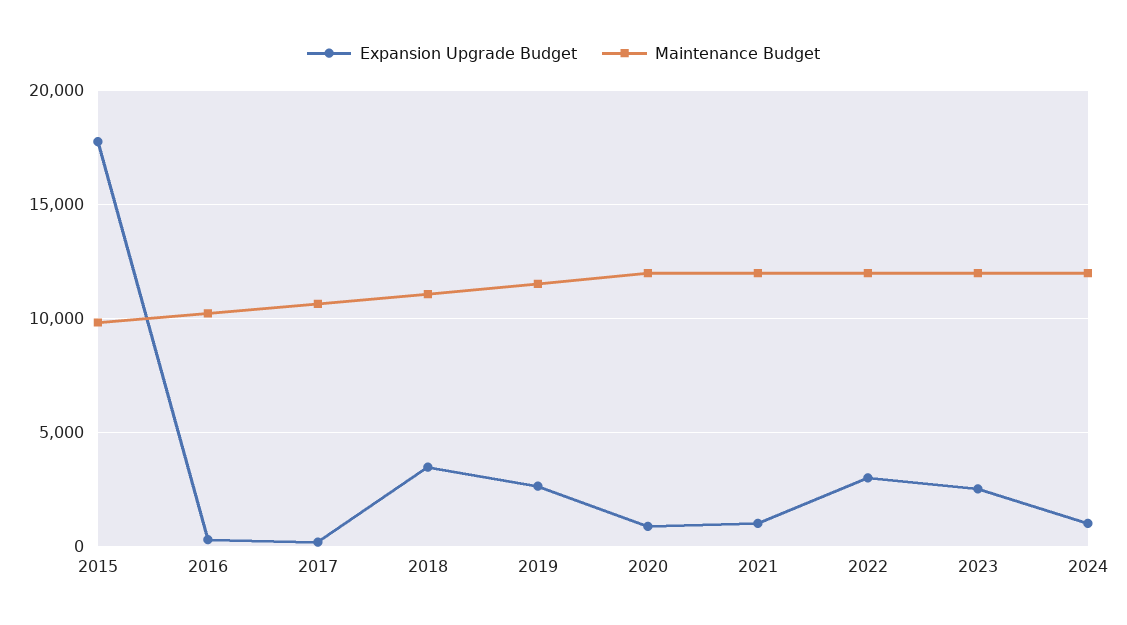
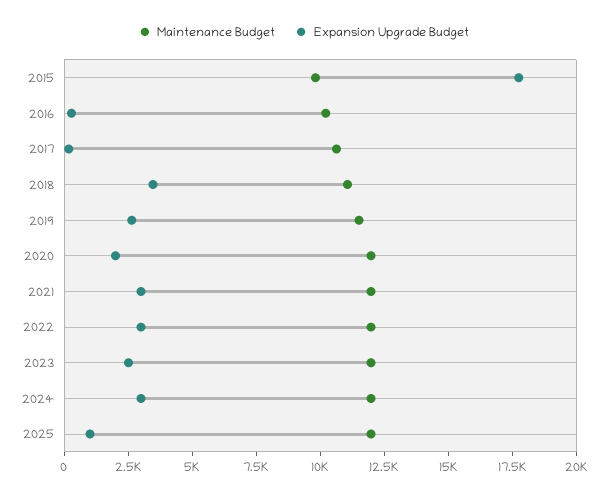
Expansion Upgrade Budget, 2020: 1000 -> 2000
Expansion Upgrade Budget, 2021: 1000 -> 3000
Expansion Upgrade Budget, 2024: 1000 -> 3000
Maintenance Budget, 2025: none -> 12000
Expansion Upgrade Budget, 2025: none -> 1000

